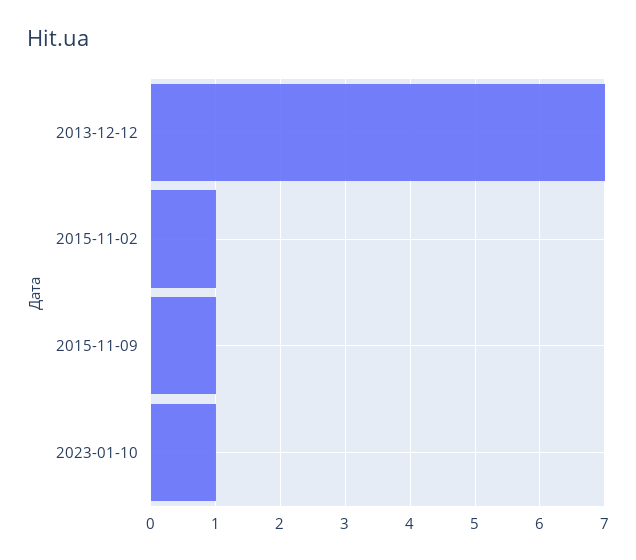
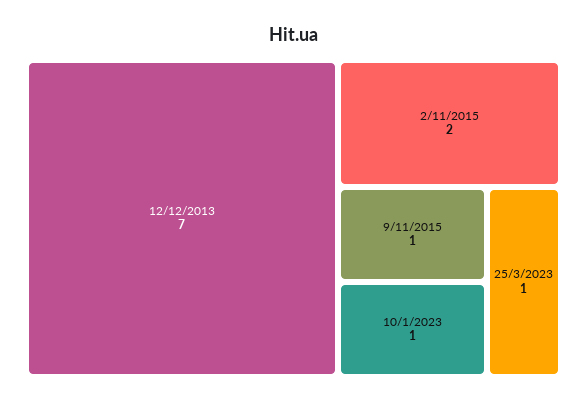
2015-11-02: 1 -> 2
25/3/2023: none -> 1

